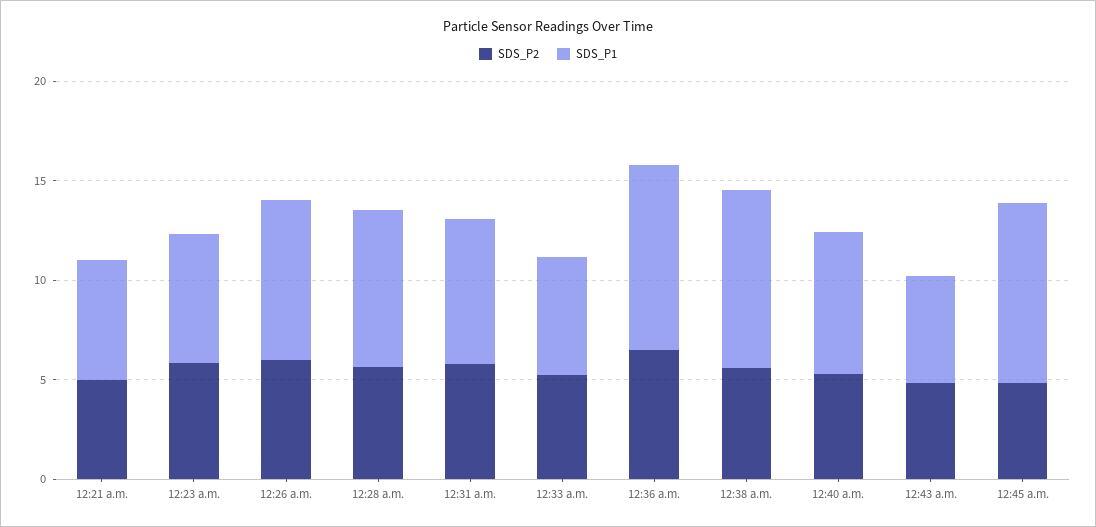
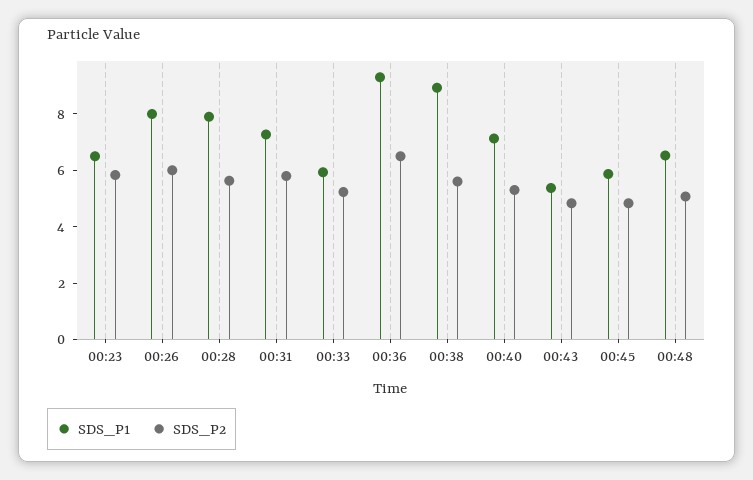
SDS_P2, 12:21 a.m.: 5 -> none
SDS_P1, 12:21 a.m.: 6 -> none
SDS_P1, 12:45 a.m.: 9 -> 6
SDS_P1, 00:48: none -> 6.5
SDS_P2, 00:48: none -> 5

